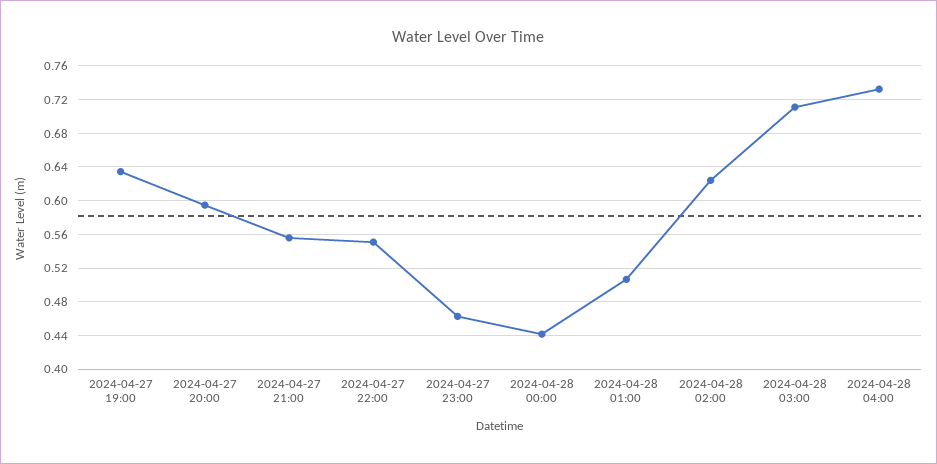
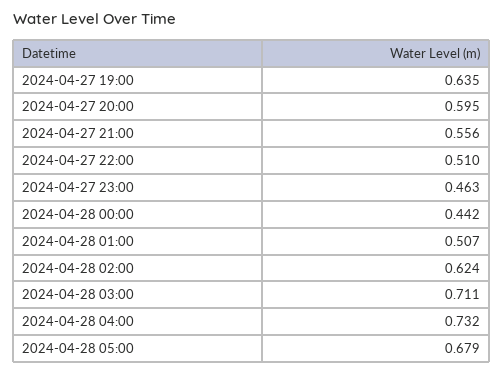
2024-04-27 22:00: 0.55 -> 0.51
2024-04-28 05:00: none -> 0.679

